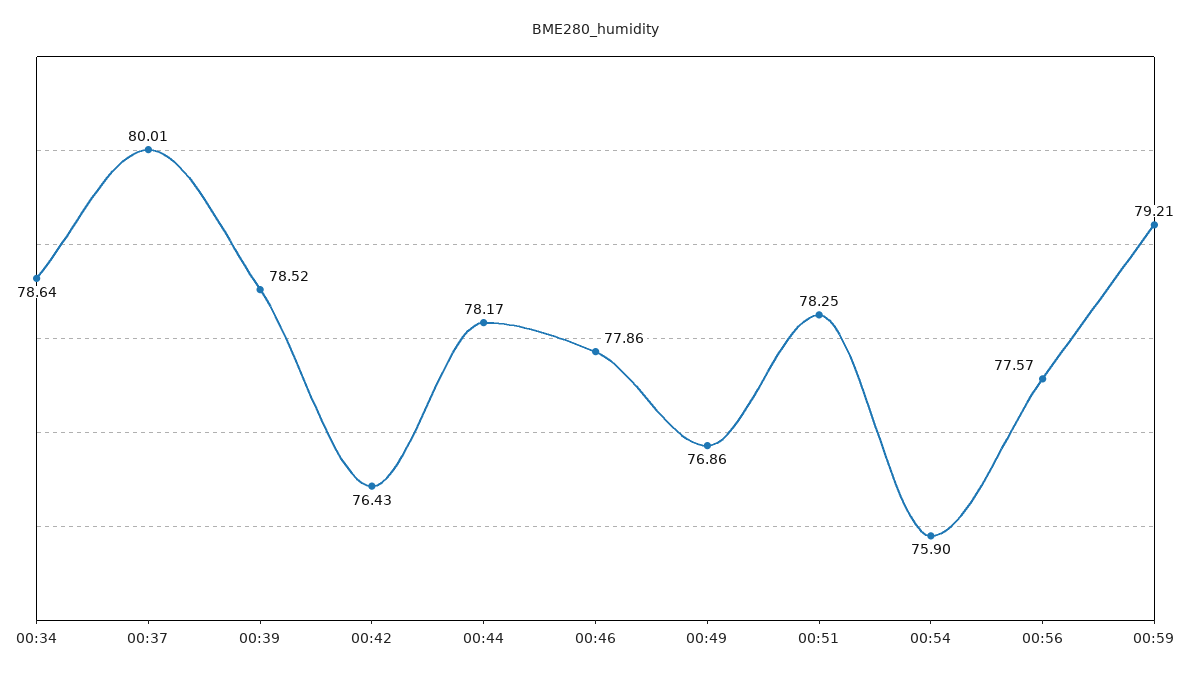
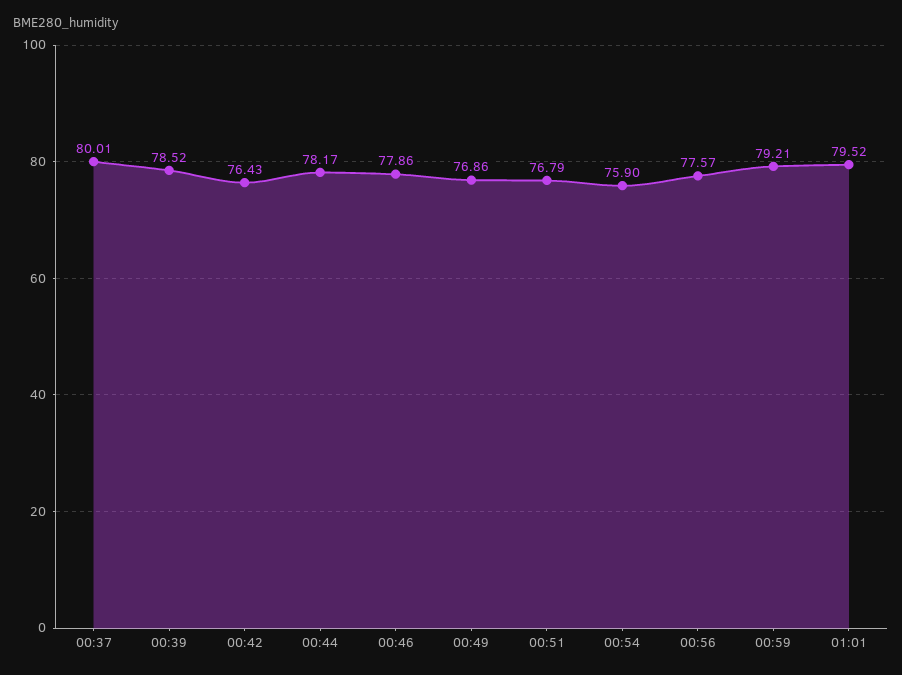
00:34: 78.64 -> none
00:51: 78.25 -> 76.79
01:01: none -> 79.52

